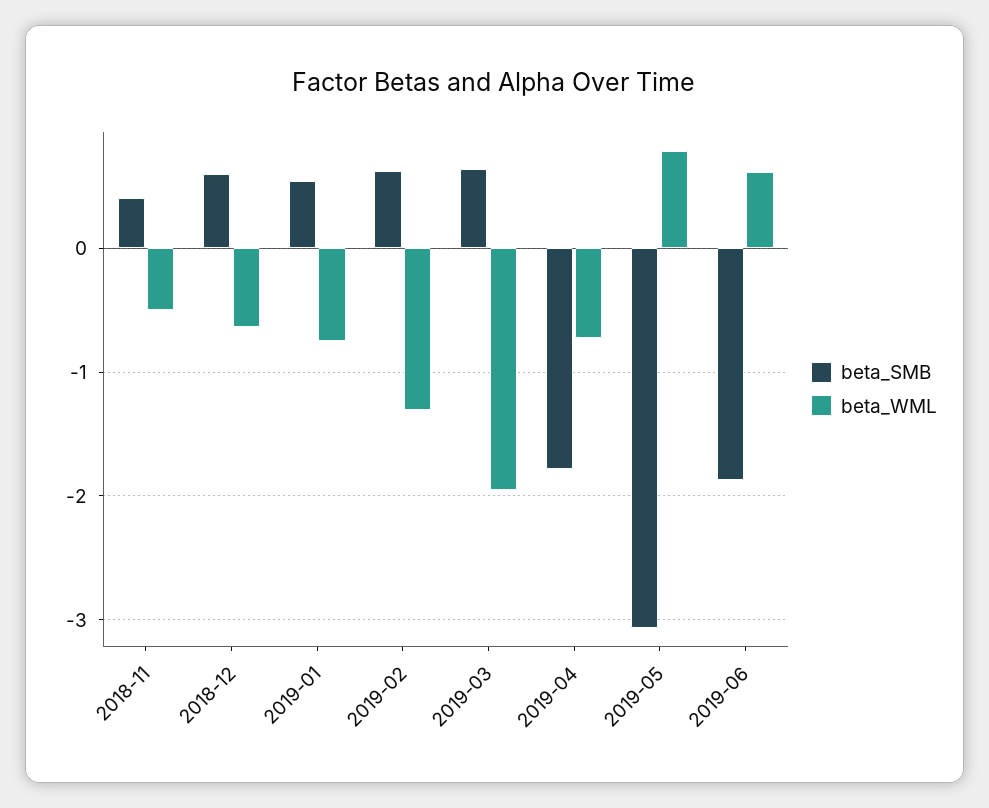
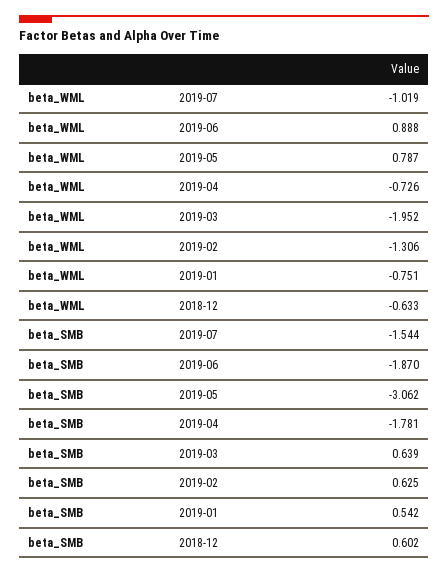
beta_SMB, 2018-11: 0.4 -> none
beta_WML, 2018-11: -0.5 -> none
beta_WML, 2019-06: 0.6 -> 0.888
beta_WML, 2019-07: none -> -1.019
beta_SMB, 2019-07: none -> -1.544

